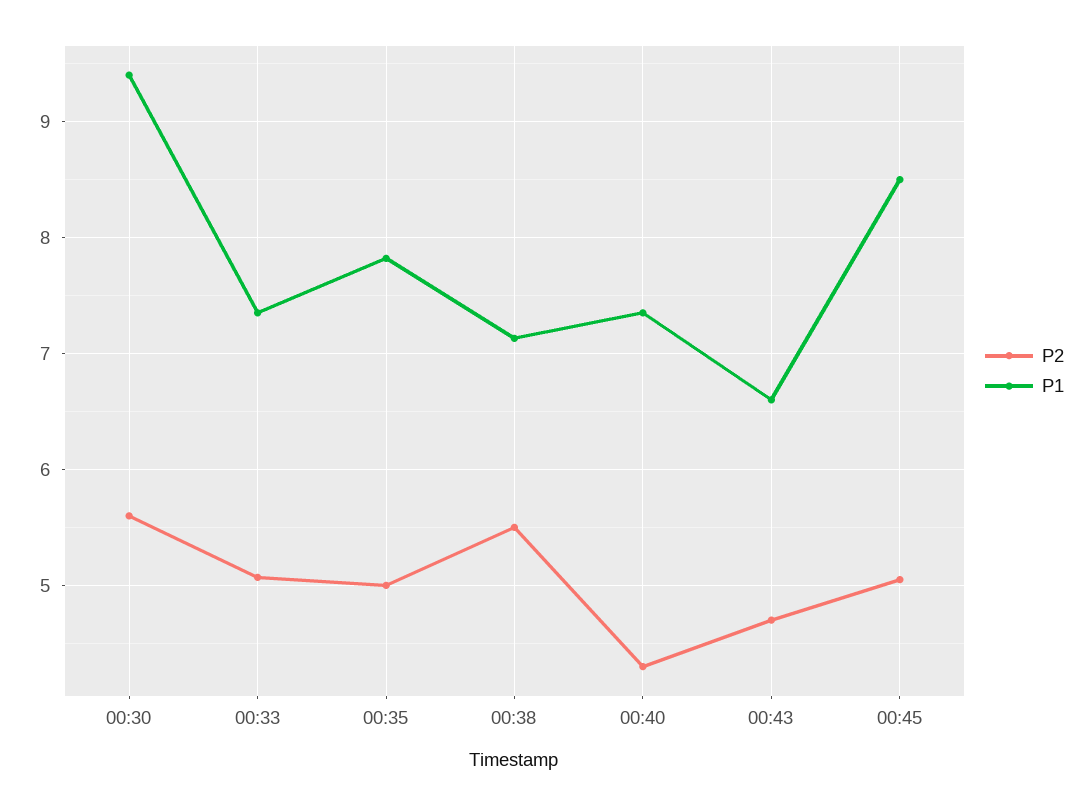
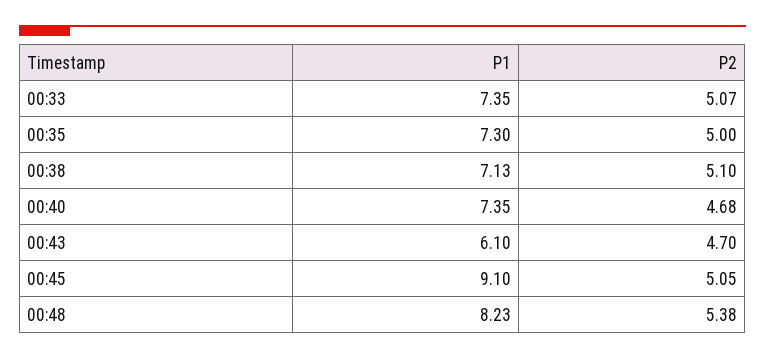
P2, 00:30: 5.6 -> none
P1, 00:30: 9.4 -> none
P1, 00:35: 7.8 -> 7.3
P2, 00:38: 5.5 -> 5.1
P2, 00:40: 4.3 -> 4.68
P1, 00:43: 6.6 -> 6.1
P1, 00:45: 8.5 -> 9.1
P1, 00:48: none -> 8.23
P2, 00:48: none -> 5.38

